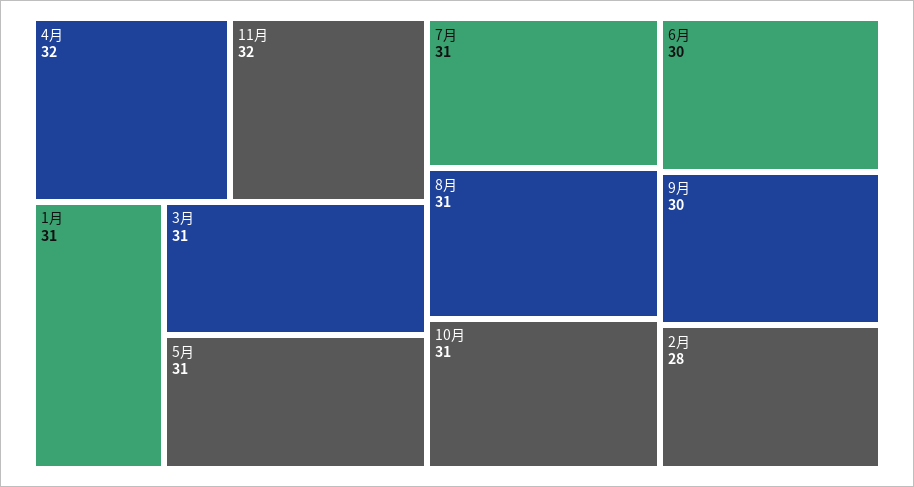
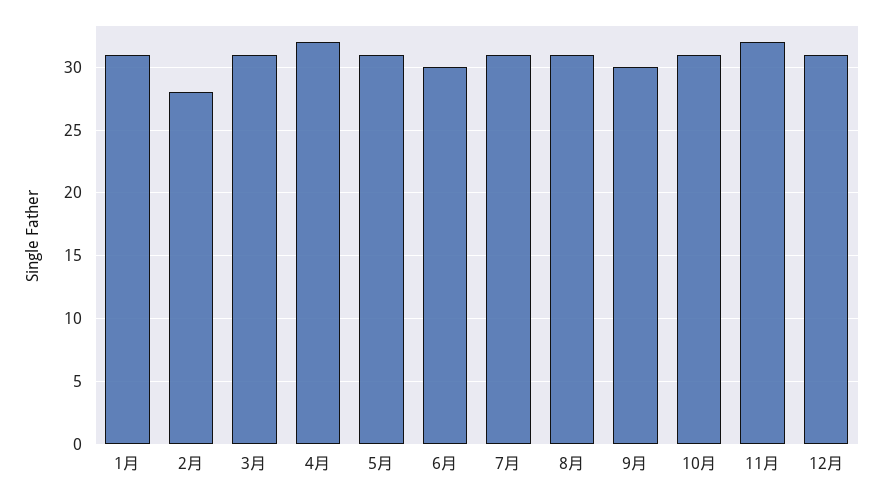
12月: none -> 31

